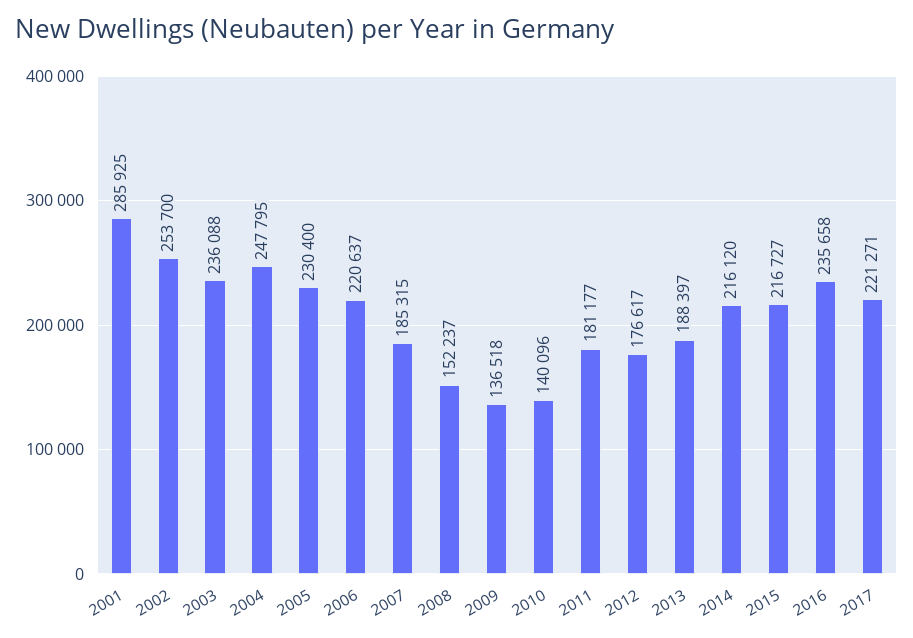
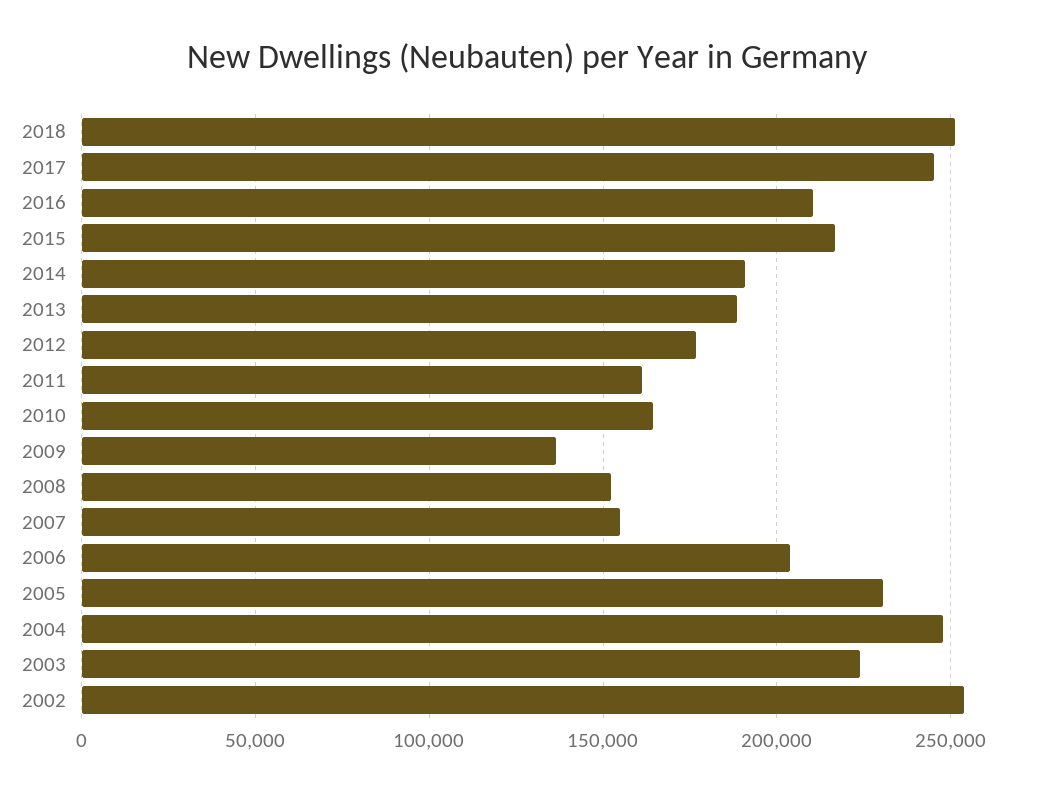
2001: 285925 -> none
2003: 236088 -> 225000
2006: 220637 -> 205000
2007: 185315 -> 155000
2010: 140096 -> 165000
2011: 181177 -> 160000
2014: 216120 -> 190000
2016: 235658 -> 210000
2017: 221271 -> 245000
2018: none -> 250000

